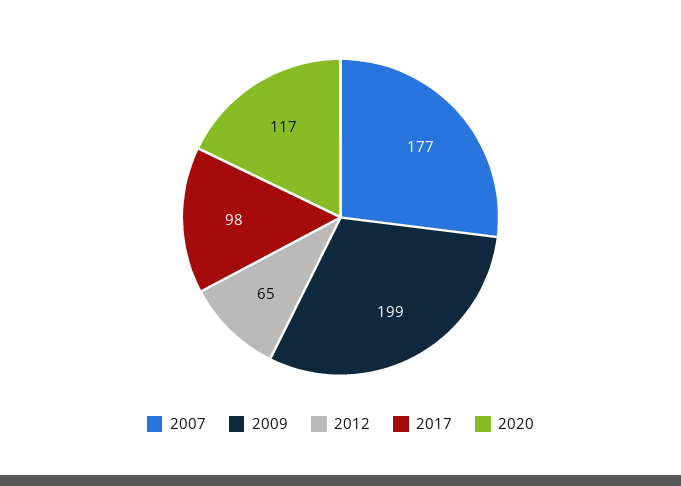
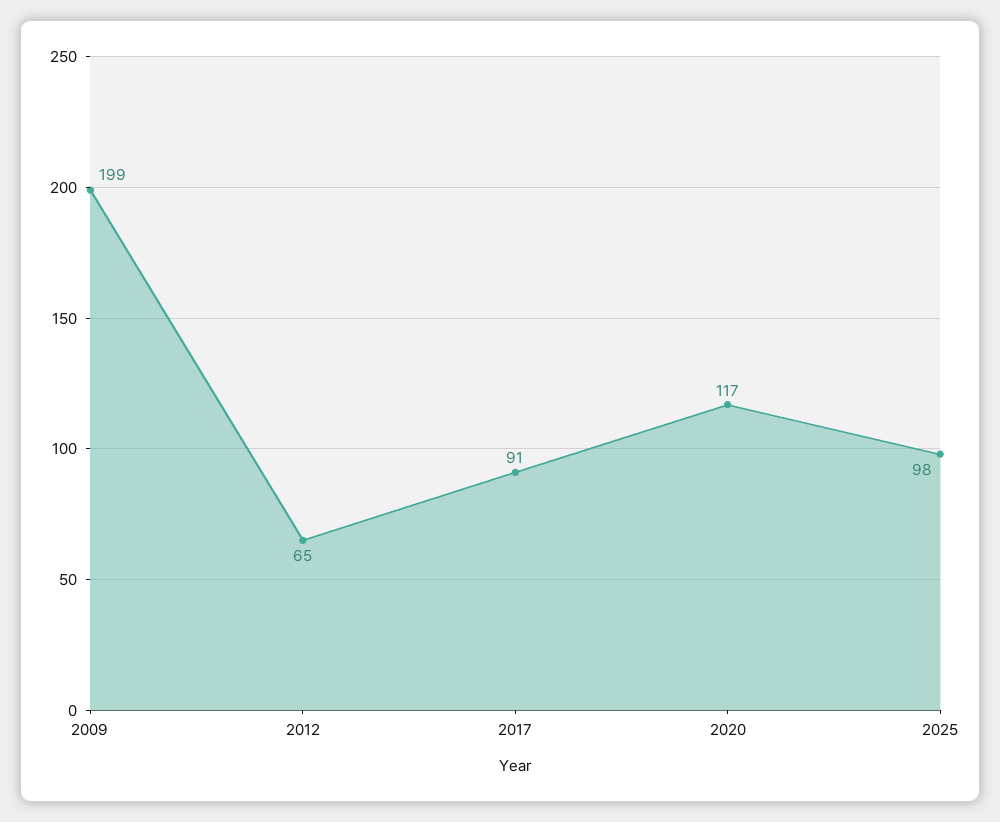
2007: 177 -> none
2017: 98 -> 91
2025: none -> 98

